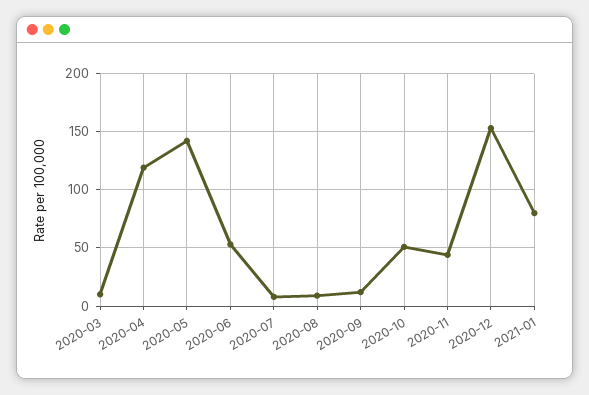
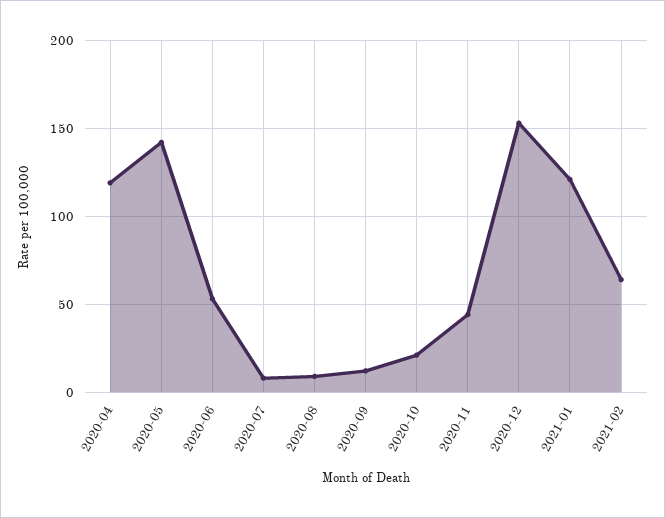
2020-03: 10 -> none
2020-10: 50 -> 20
2021-01: 80 -> 120
2021-02: none -> 65

